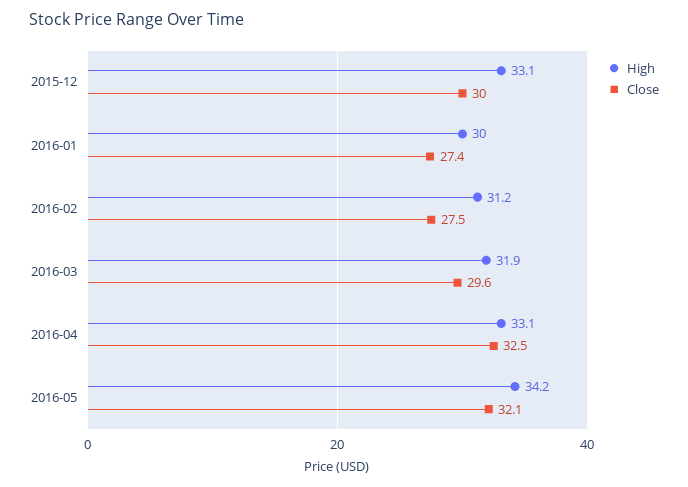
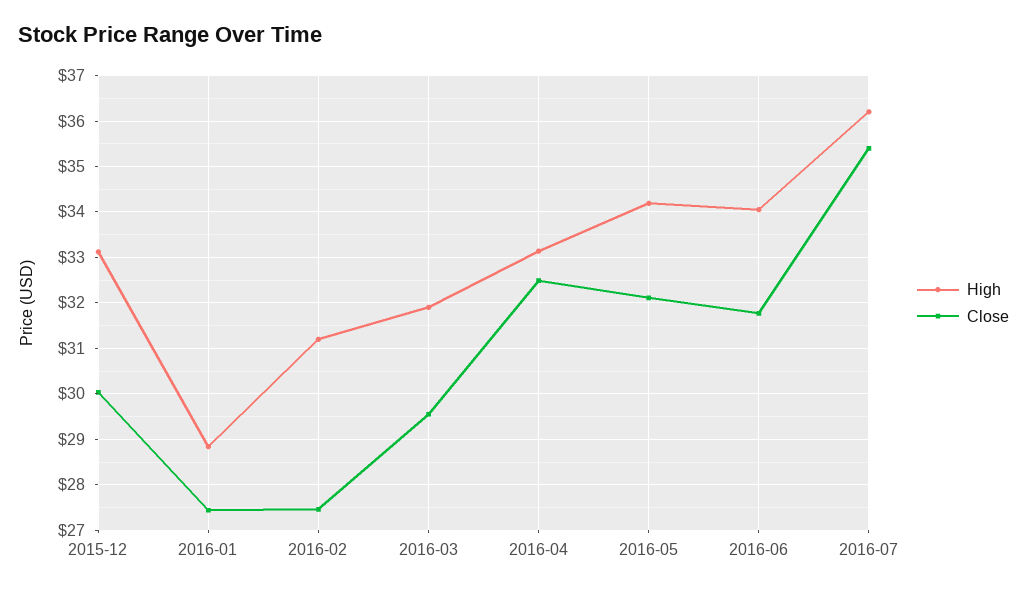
High, 2016-01: 30 -> 28.8
High, 2016-06: none -> 34
Close, 2016-06: none -> 31.8
High, 2016-07: none -> 36.2
Close, 2016-07: none -> 35.4

